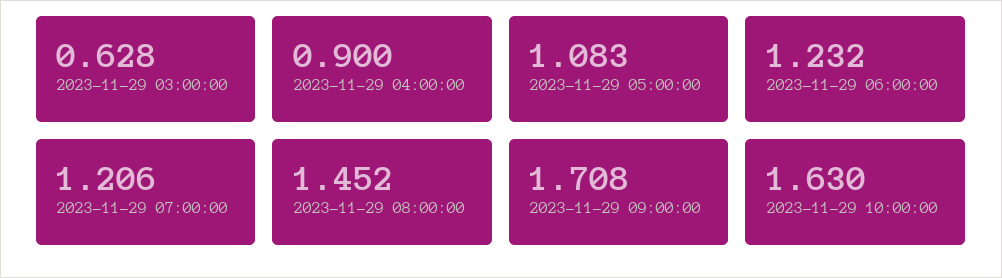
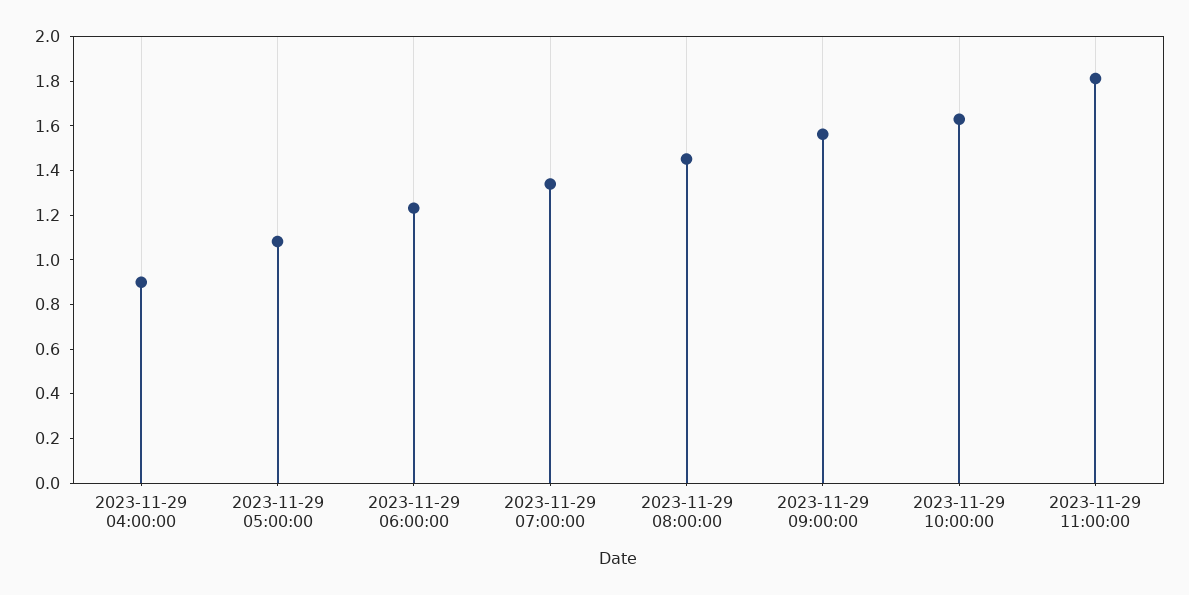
2023-11-29 03:00:00: 0.628 -> none
2023-11-29 07:00:00: 1.206 -> 1.35
2023-11-29 09:00:00: 1.708 -> 1.55
2023-11-29 11:00:00: none -> 1.8

